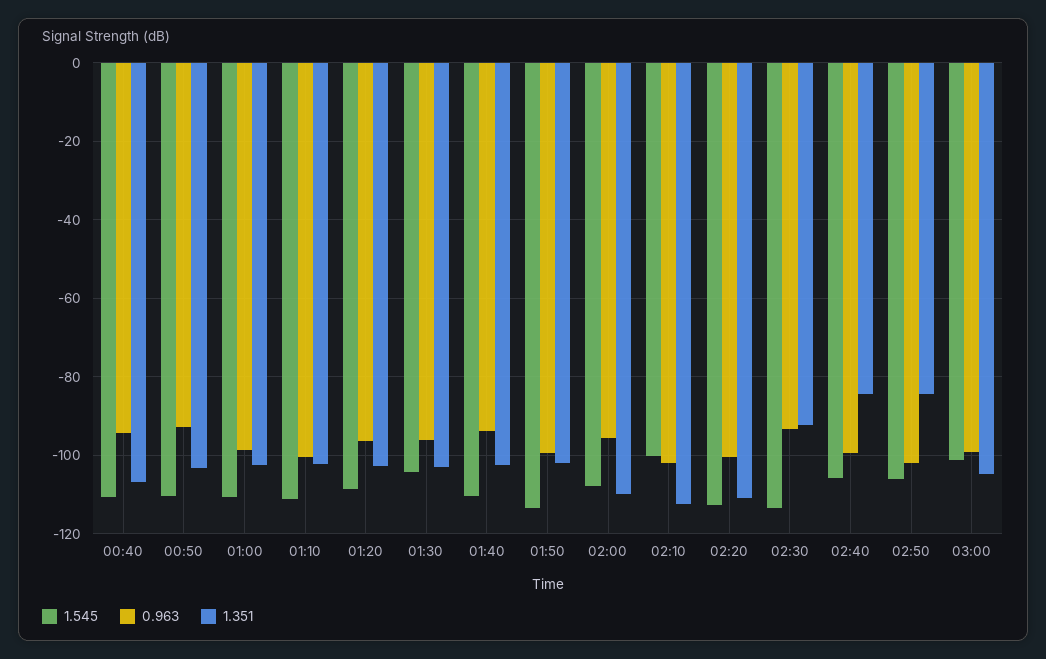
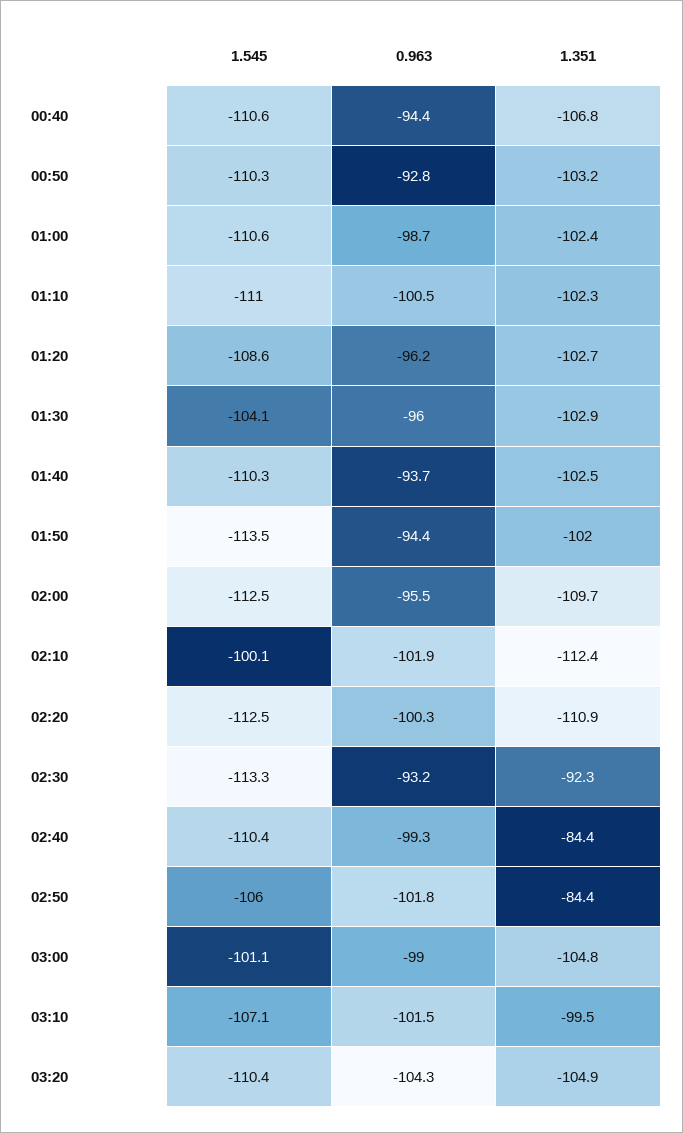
0.963, 01:50: -100 -> -94.4
1.545, 02:00: -108 -> -112.5
1.545, 02:40: -106 -> -110.4
1.545, 03:10: none -> -107.1
0.963, 03:10: none -> -101.5
1.351, 03:10: none -> -99.5
1.545, 03:20: none -> -110.4
0.963, 03:20: none -> -104.3
1.351, 03:20: none -> -104.9

